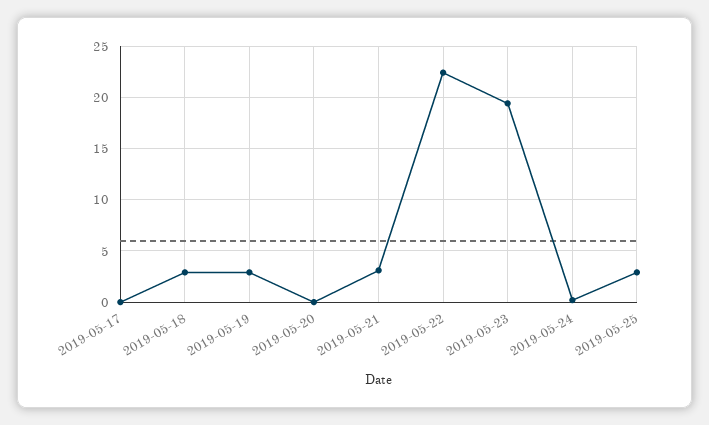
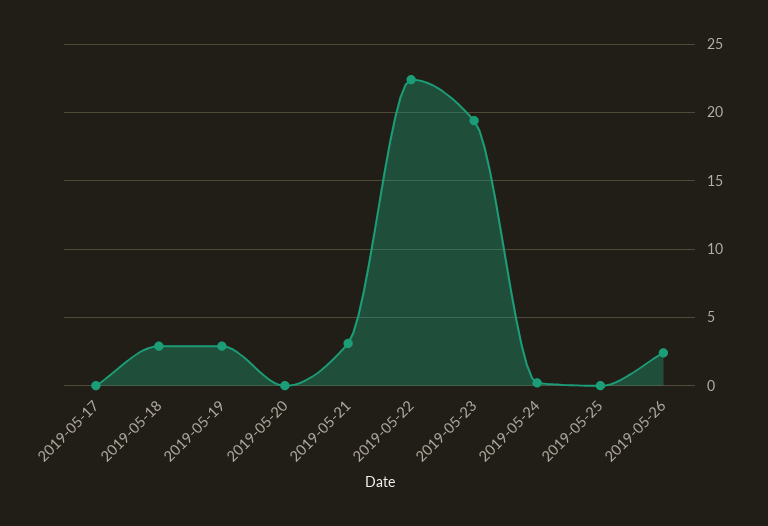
2019-05-25: 3 -> 0
2019-05-26: none -> 2.5

